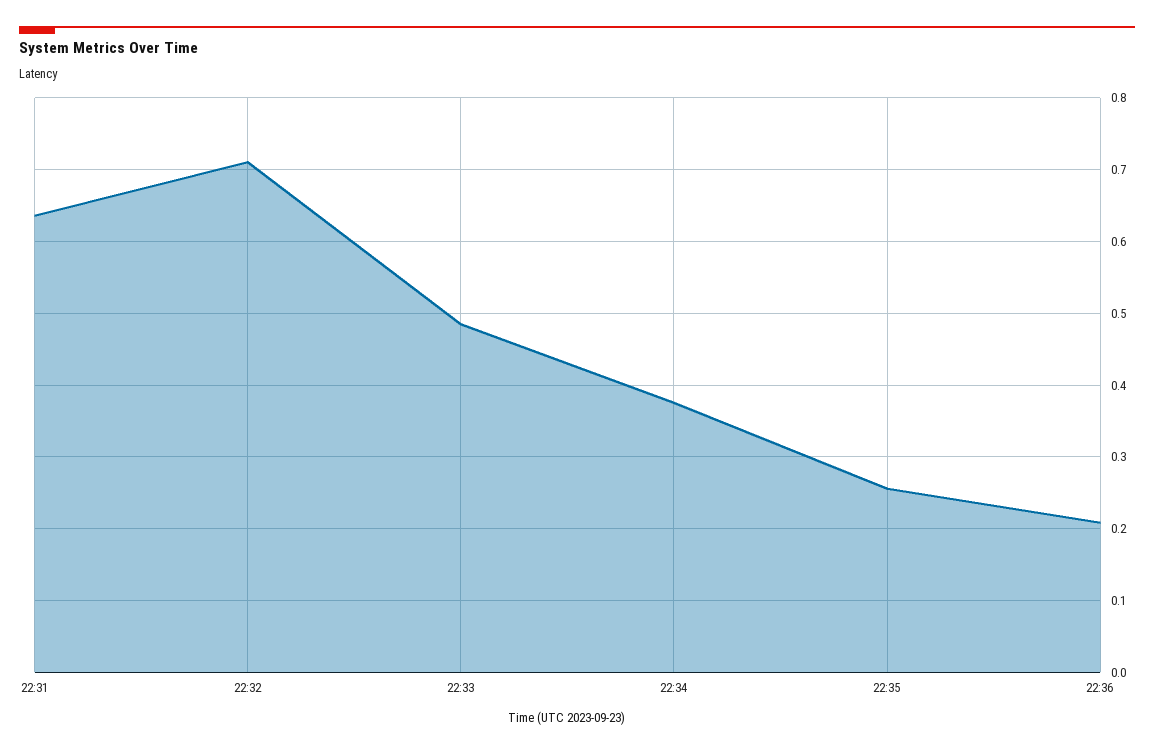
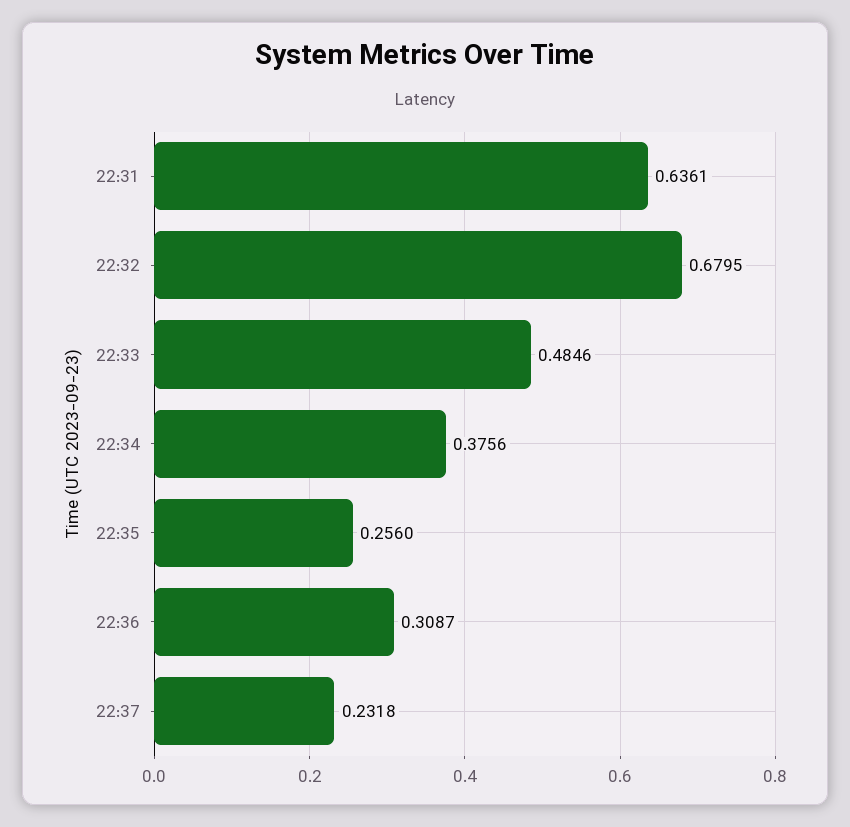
22:32: 0.71 -> 0.6795
22:36: 0.21 -> 0.3087
22:37: none -> 0.2318

